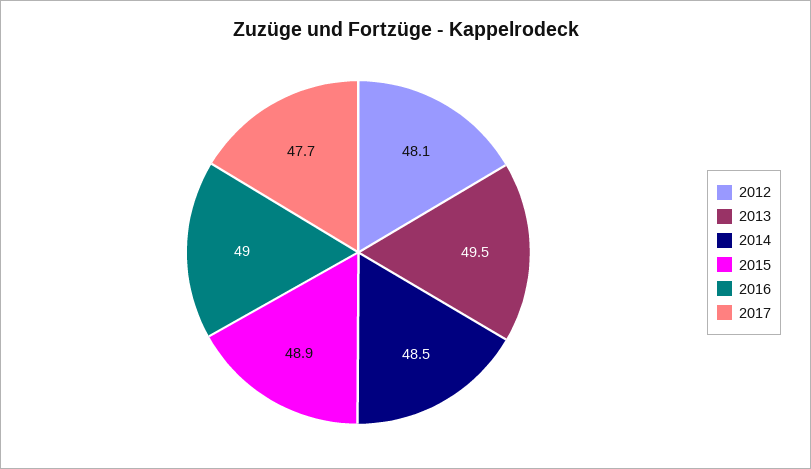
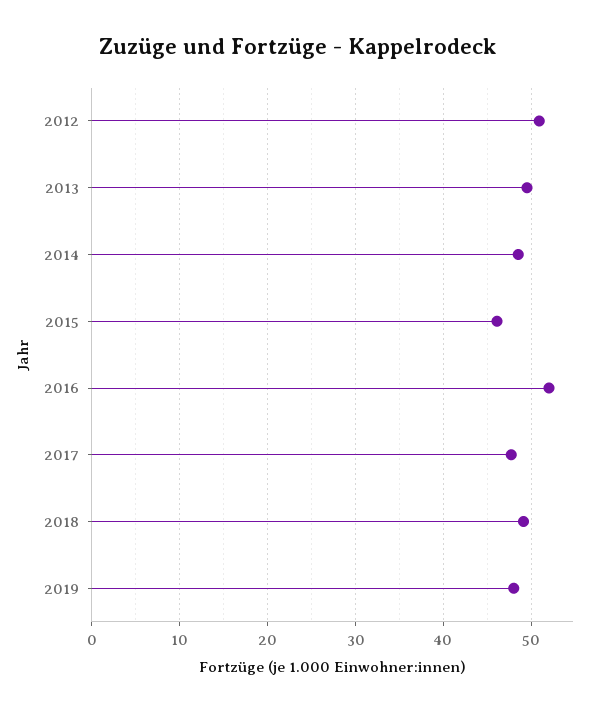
2012: 48.1 -> 51
2015: 48.9 -> 46
2016: 49 -> 52
2018: none -> 49
2019: none -> 48

